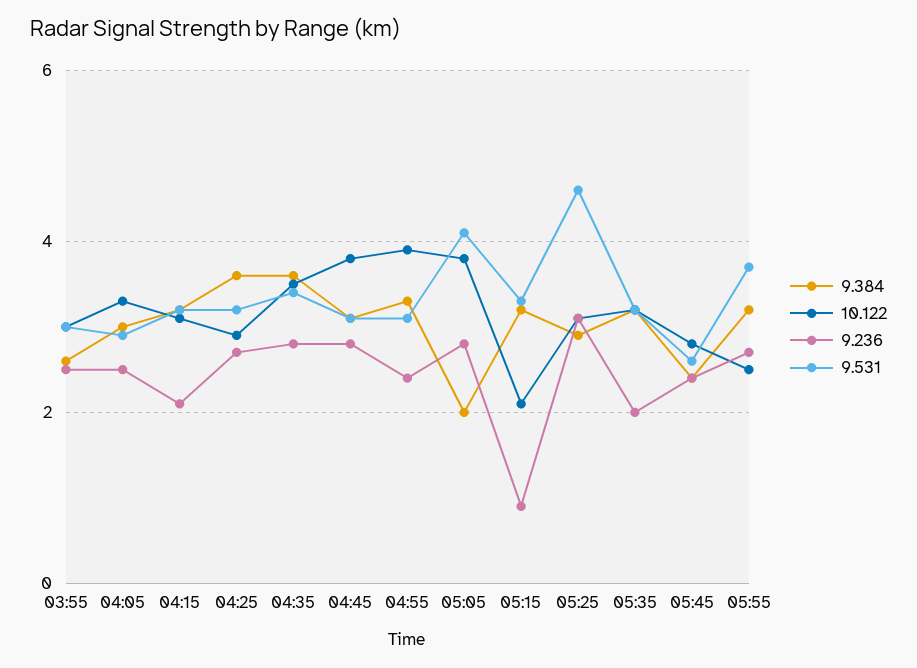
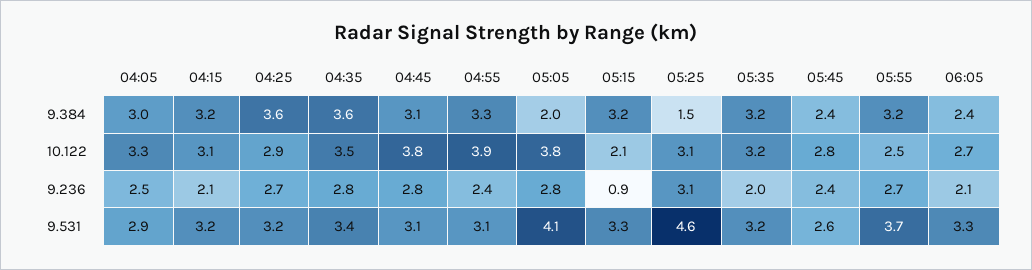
9.384, 03:55: 2.5 -> none
10.122, 03:55: 3 -> none
9.236, 03:55: 2.5 -> none
9.531, 03:55: 3 -> none
9.384, 05:25: 3 -> 1.5
9.384, 06:05: none -> 2.4
10.122, 06:05: none -> 2.7
9.236, 06:05: none -> 2.1
9.531, 06:05: none -> 3.3

